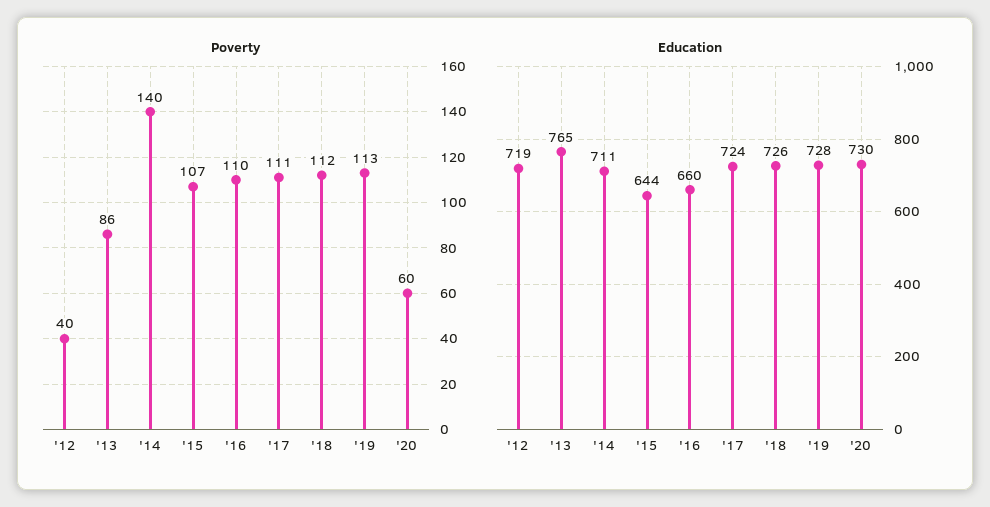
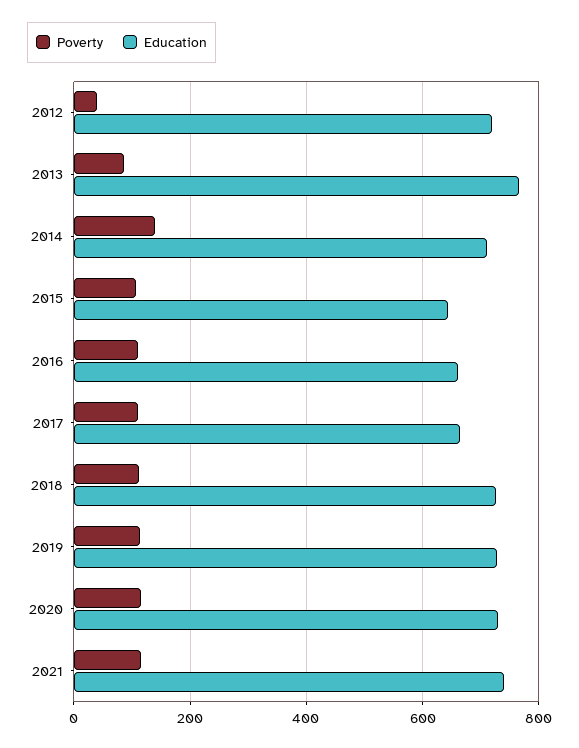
Poverty, '20: 60 -> 120
Education, '17: 724 -> 660
Poverty, 2021: none -> 120
Education, 2021: none -> 740

